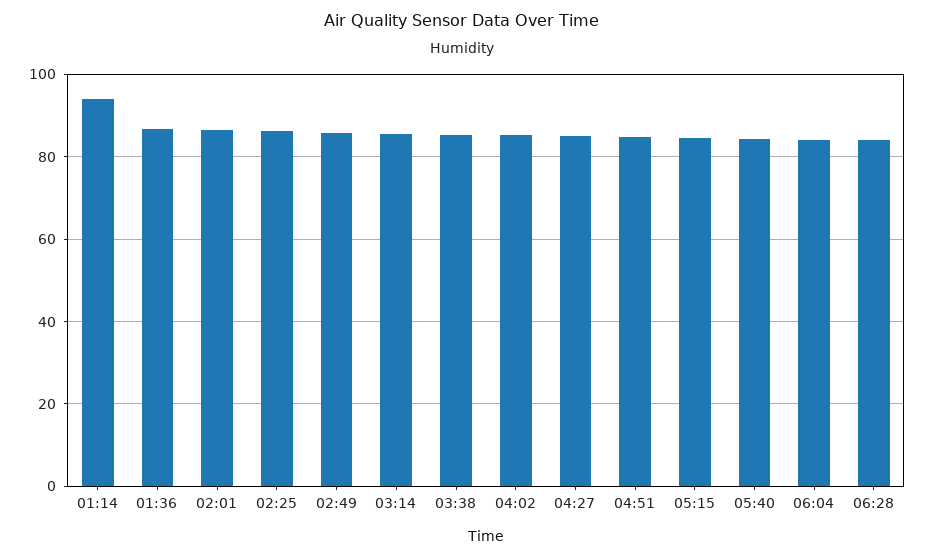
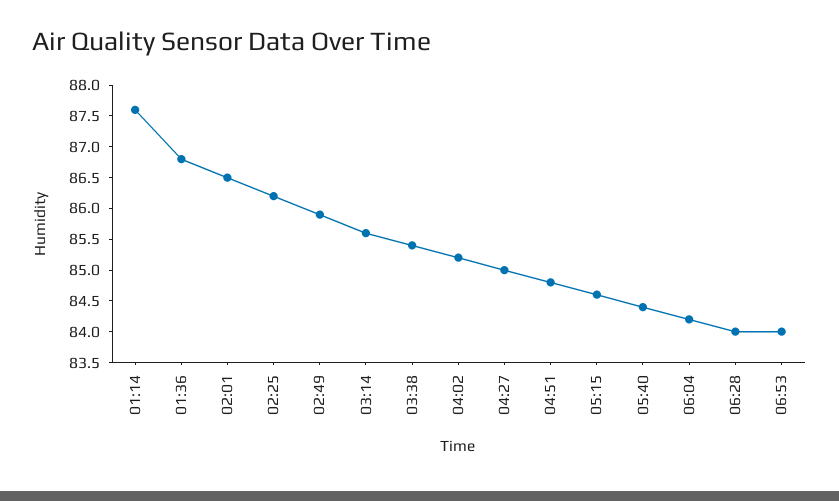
01:14: 94 -> 87.5
06:53: none -> 84

